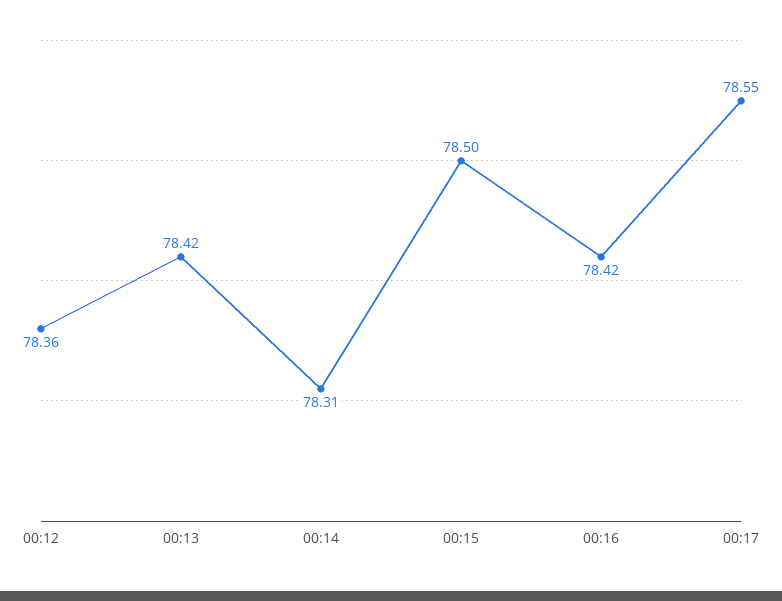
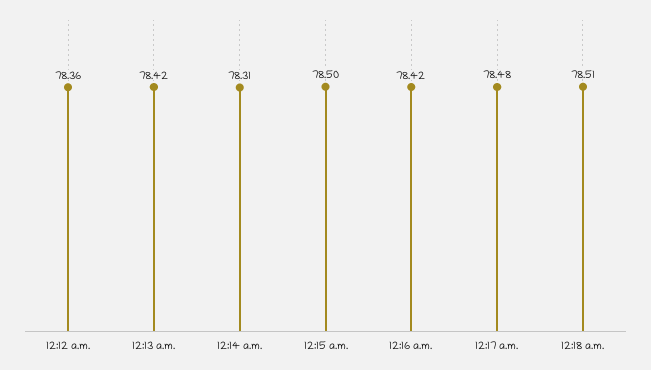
00:17: 78.55 -> 78.48
12:18 a.m.: none -> 78.51

